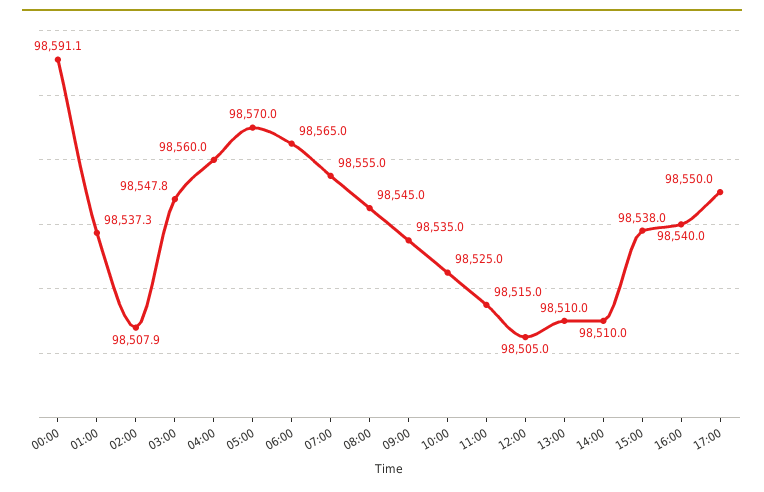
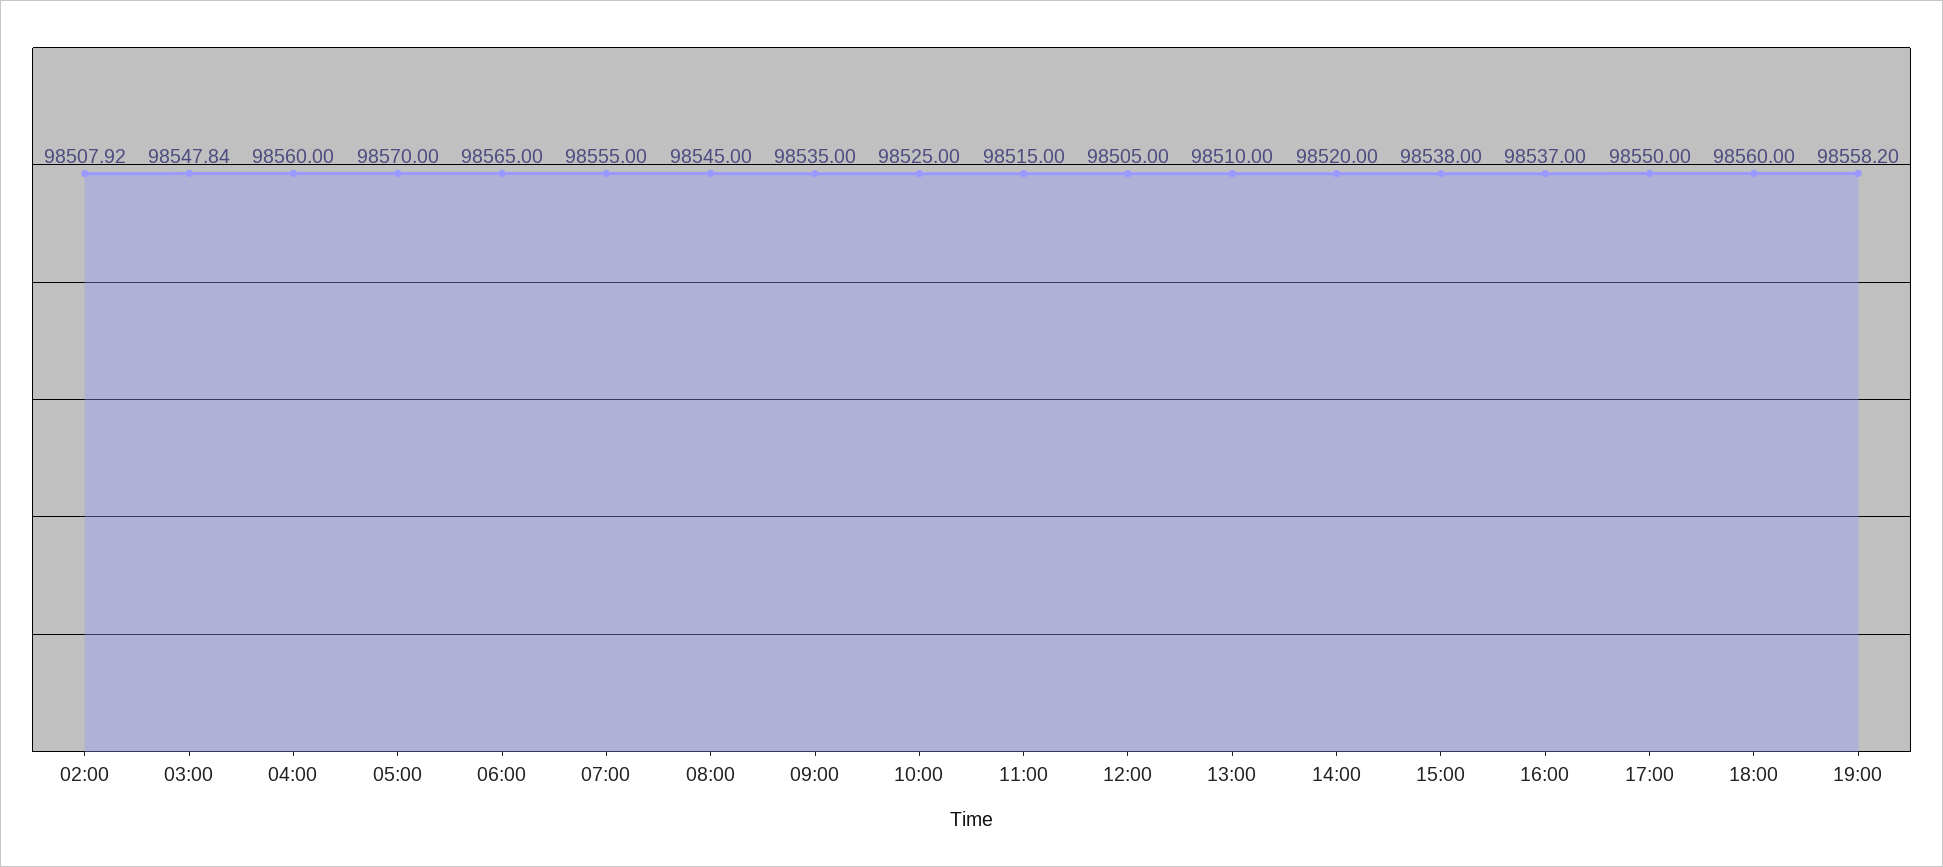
00:00: 98591.1 -> none
01:00: 98537.3 -> none
14:00: 98510 -> 98520
16:00: 98540 -> 98537
18:00: none -> 98560
19:00: none -> 98558.2

